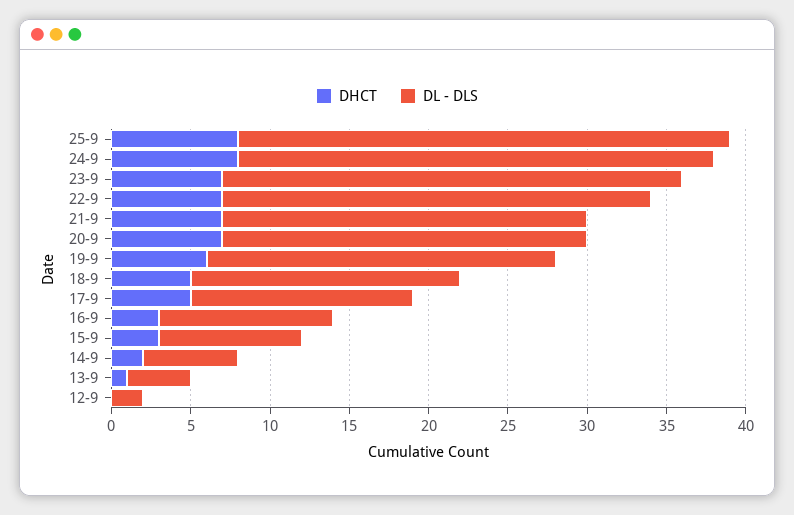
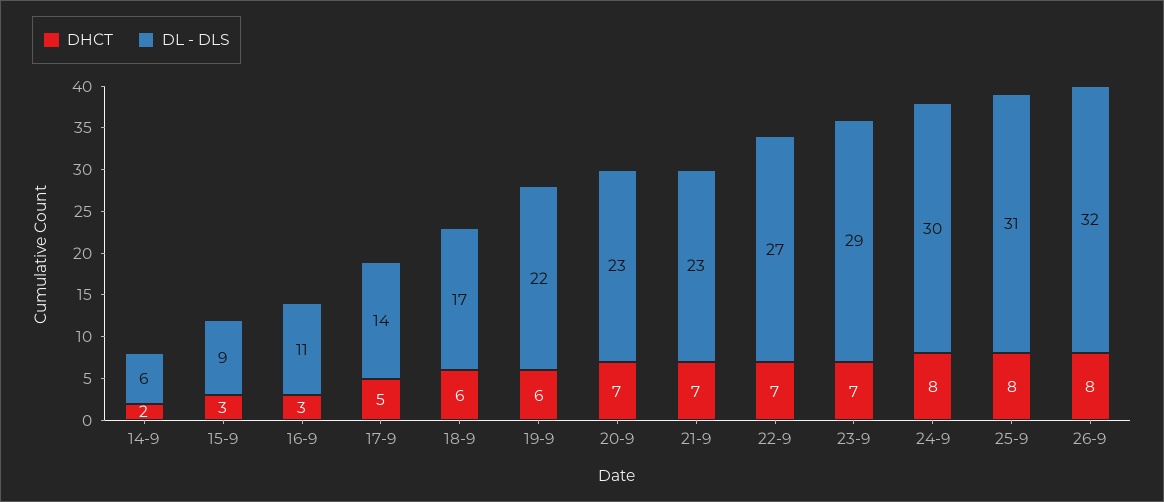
DHCT, 18-9: 5 -> 6
DHCT, 13-9: 1 -> none
DL - DLS, 13-9: 4 -> none
DHCT, 12-9: 0 -> none
DL - DLS, 12-9: 2 -> none
DHCT, 26-9: none -> 8
DL - DLS, 26-9: none -> 32

